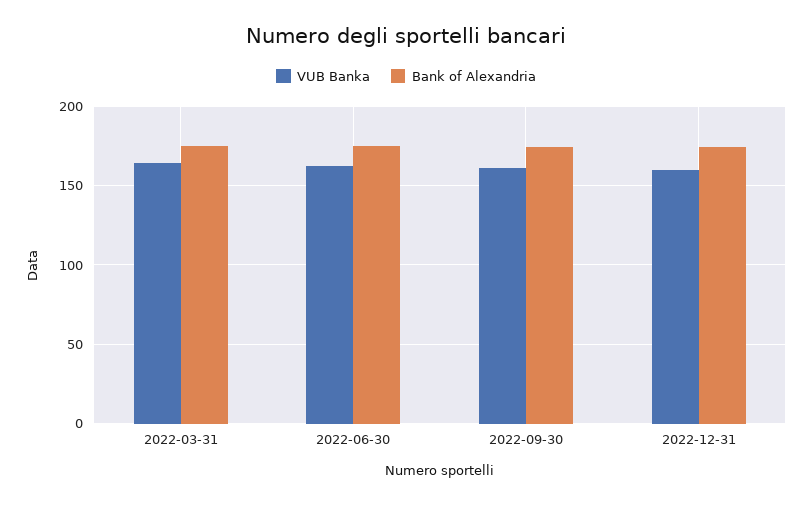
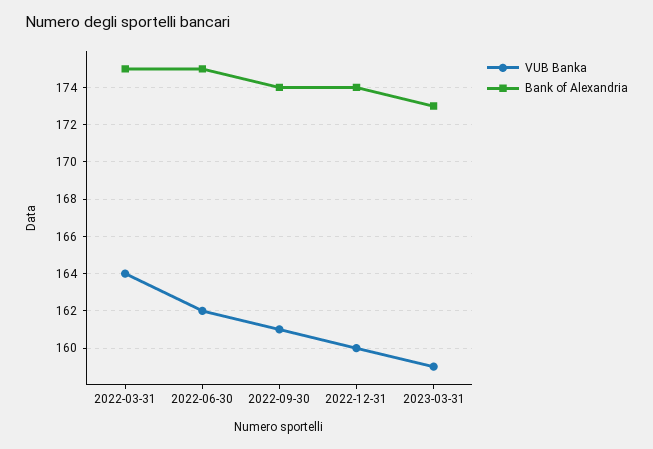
VUB Banka, 2023-03-31: none -> 159
Bank of Alexandria, 2023-03-31: none -> 173

